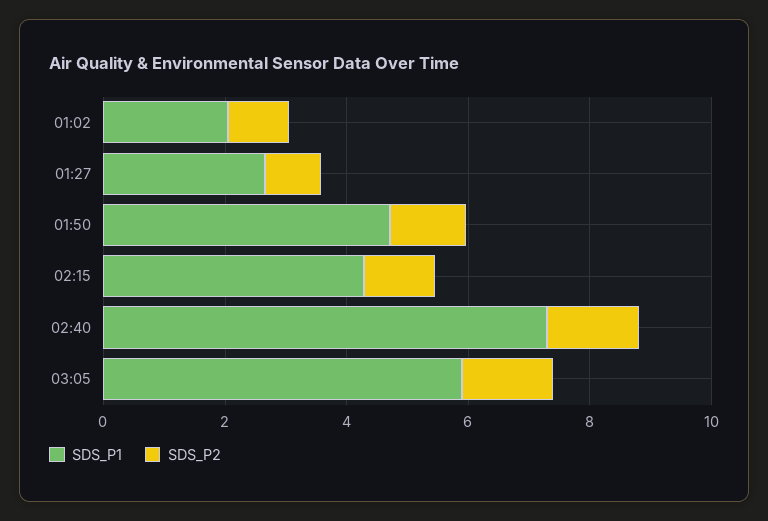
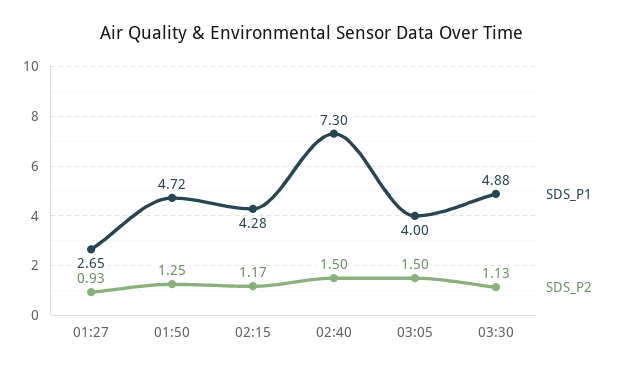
SDS_P1, 01:02: 2 -> none
SDS_P2, 01:02: 1 -> none
SDS_P1, 03:05: 6 -> 4
SDS_P1, 03:30: none -> 4.88
SDS_P2, 03:30: none -> 1.13

